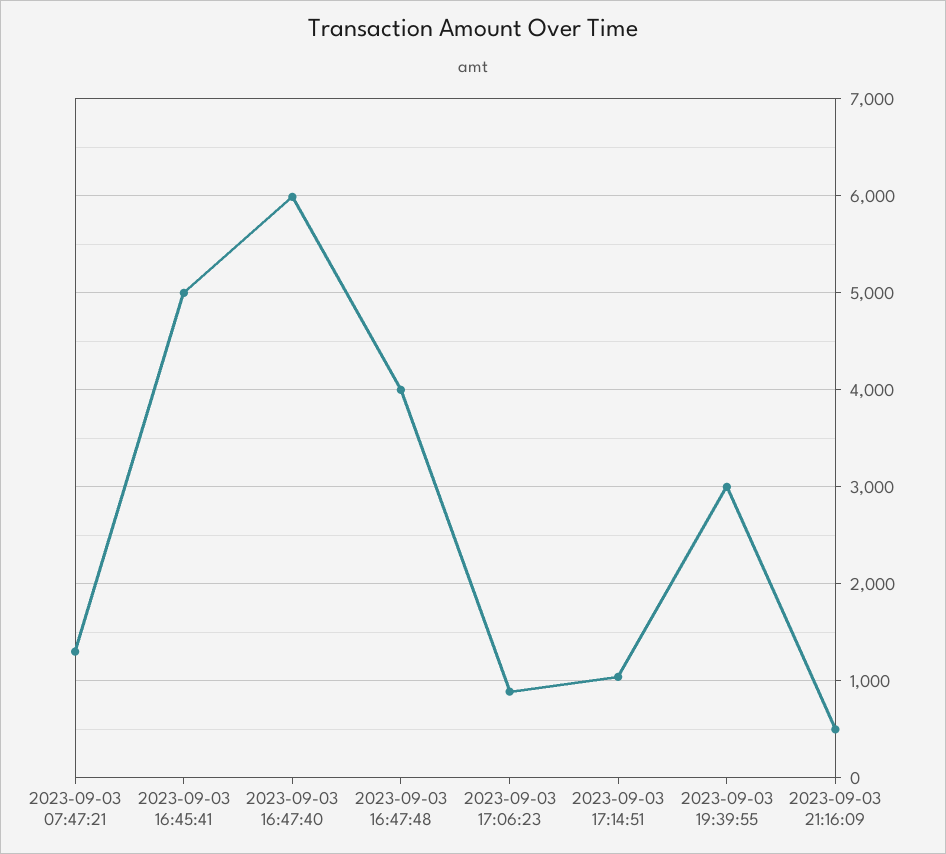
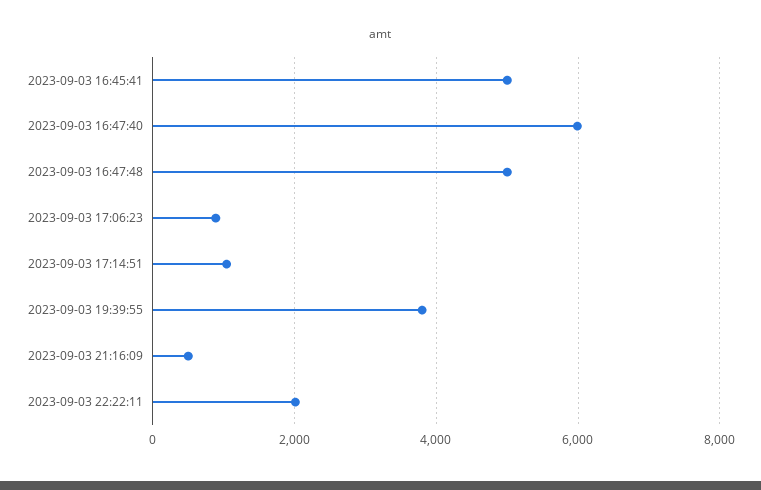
2023-09-03 07:47:21: 1300 -> none
2023-09-03 16:47:48: 4000 -> 5000
2023-09-03 19:39:55: 3000 -> 3800
2023-09-03 22:22:11: none -> 2000

